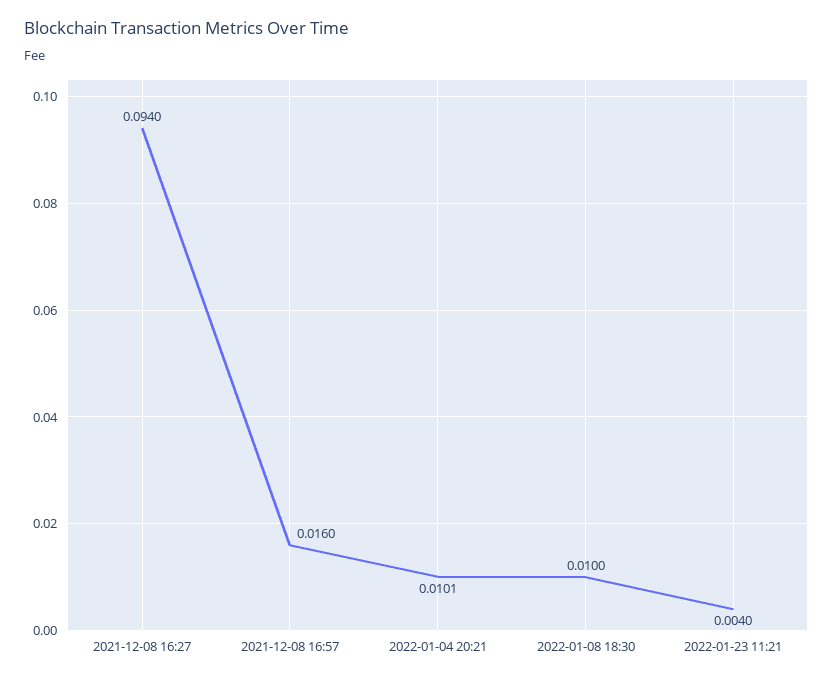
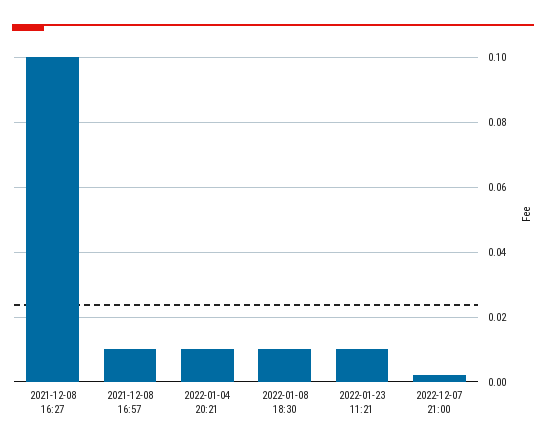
2021-12-08 16:27: 0.094 -> 0.1
2021-12-08 16:57: 0.016 -> 0.01
2022-01-23 11:21: 0.004 -> 0.01
2022-12-07 21:00: none -> 0.002

